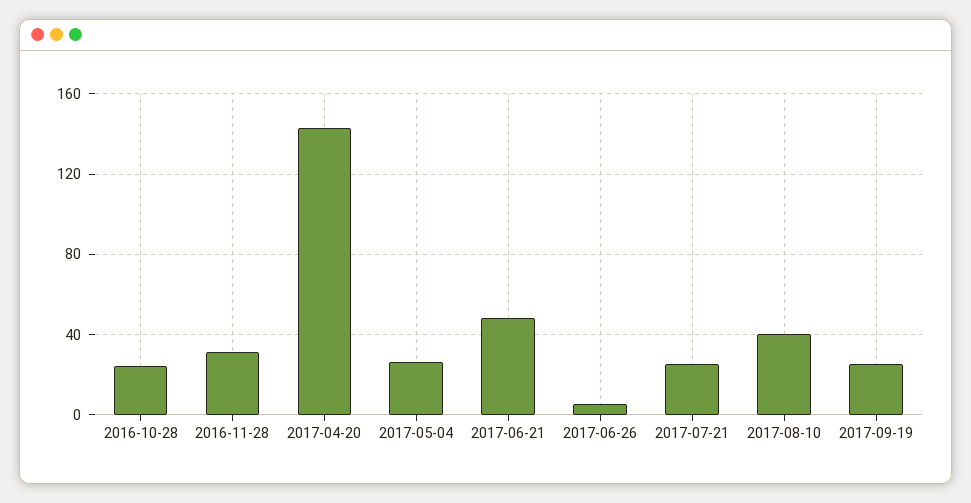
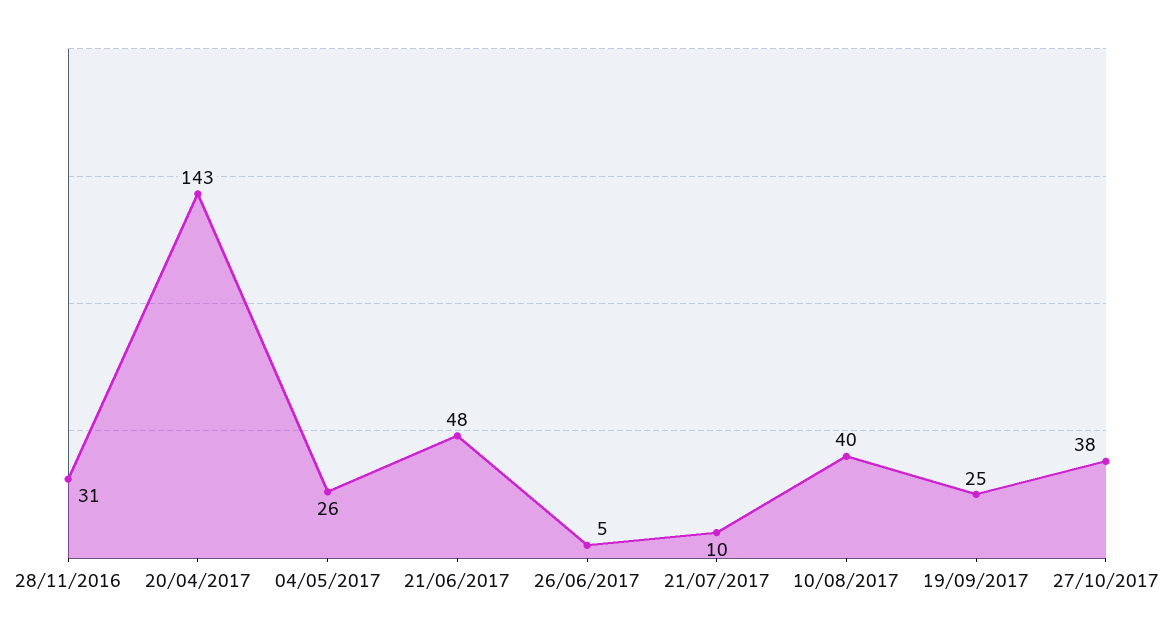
2016-10-28: 25 -> none
2017-07-21: 25 -> 10
27/10/2017: none -> 38

